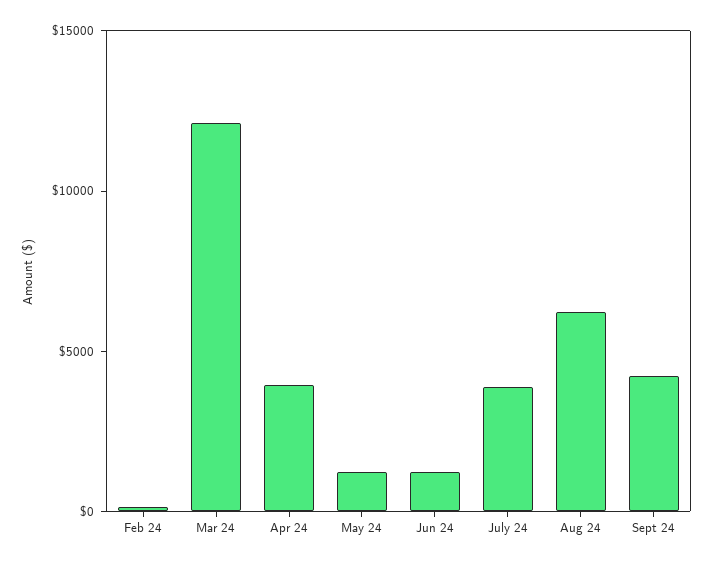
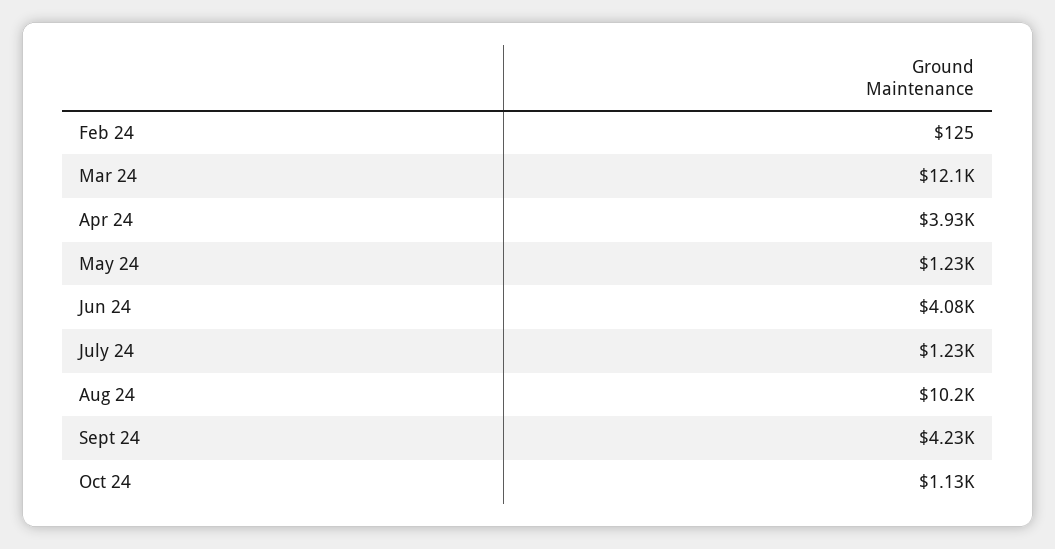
Jun 24: 1000 -> 4080
July 24: 4000 -> 1230
Aug 24: 6000 -> 10200
Oct 24: none -> 1130

